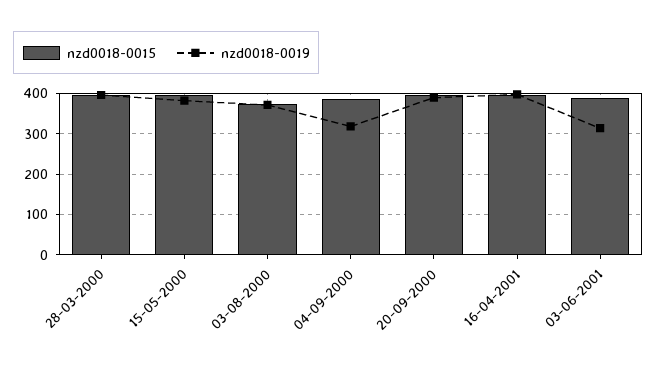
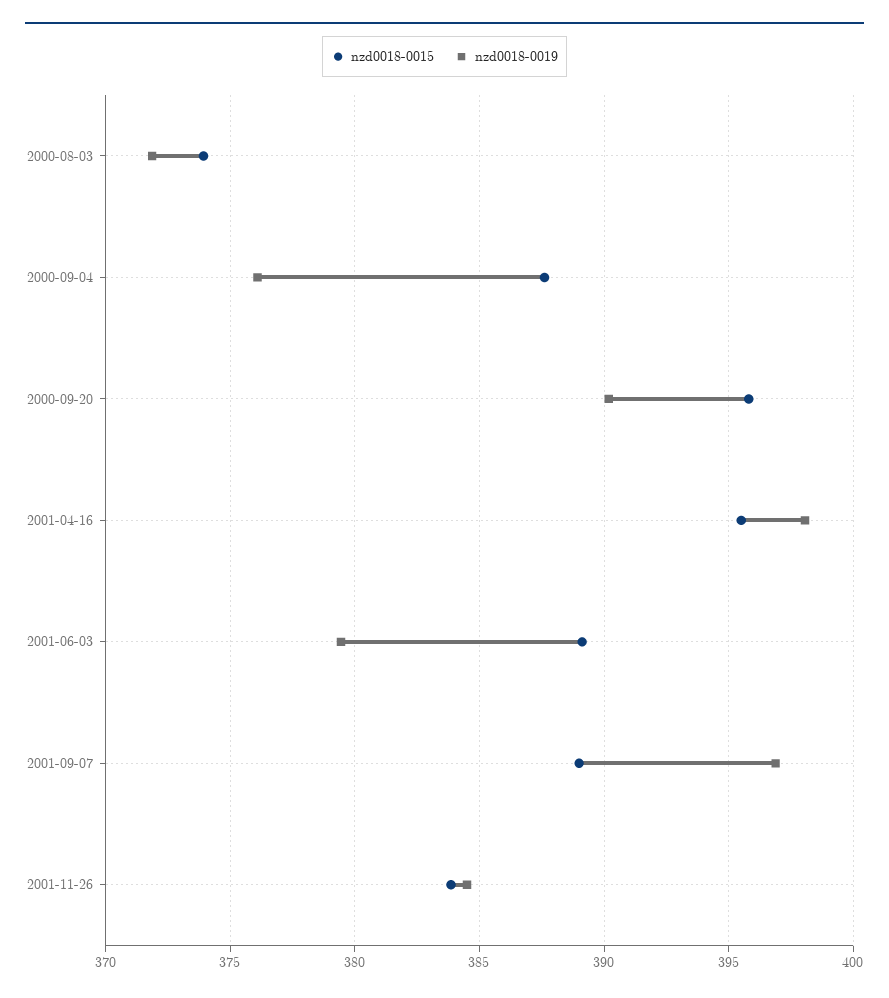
nzd0018-0015, 28-03-2000: 400 -> none
nzd0018-0019, 28-03-2000: 400 -> none
nzd0018-0015, 15-05-2000: 400 -> none
nzd0018-0019, 15-05-2000: 380 -> none
nzd0018-0019, 04-09-2000: 320 -> 376
nzd0018-0019, 03-06-2001: 320 -> 379.5
nzd0018-0015, 2001-09-07: none -> 389
nzd0018-0019, 2001-09-07: none -> 397
nzd0018-0015, 2001-11-26: none -> 384
nzd0018-0019, 2001-11-26: none -> 384.5

